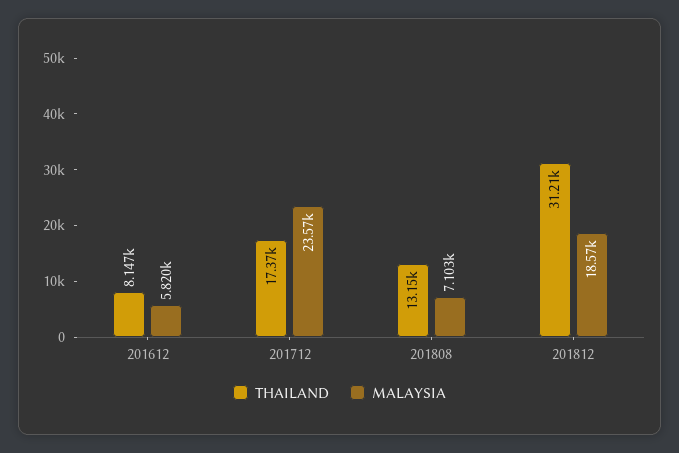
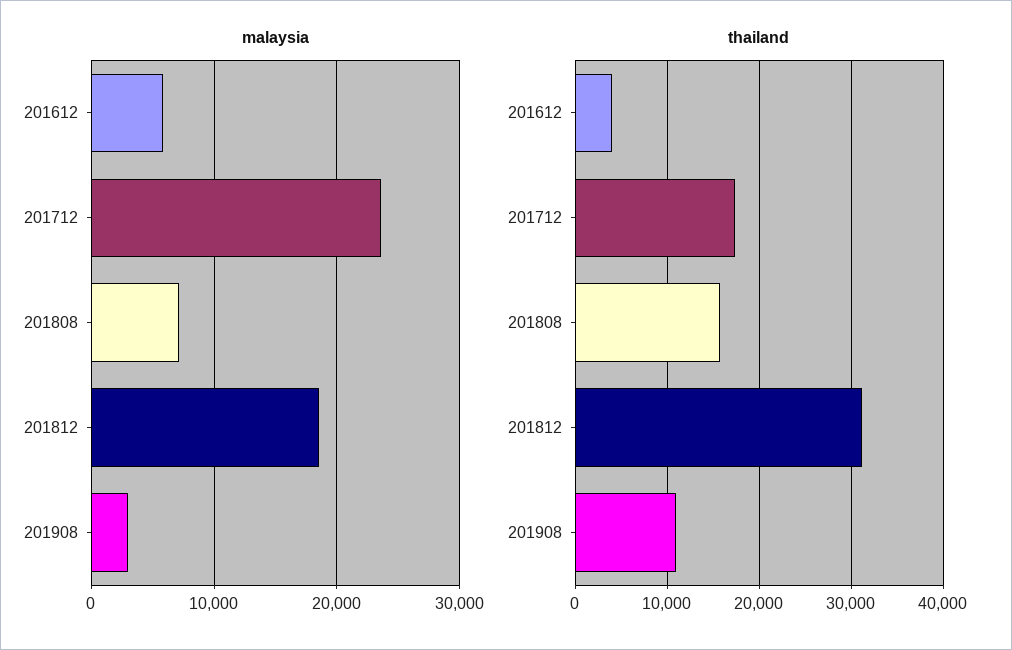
THAILAND, 201612: 8147 -> 4000
THAILAND, 201808: 13150 -> 16000
MALAYSIA, 201908: none -> 3000
THAILAND, 201908: none -> 11000

